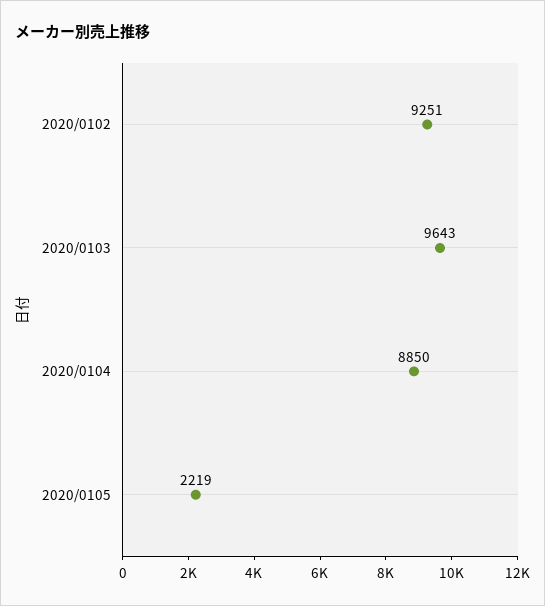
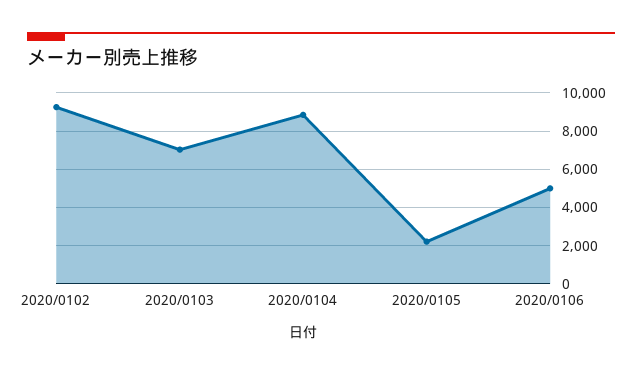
2020/0103: 9643 -> 7000
2020/0106: none -> 5000

